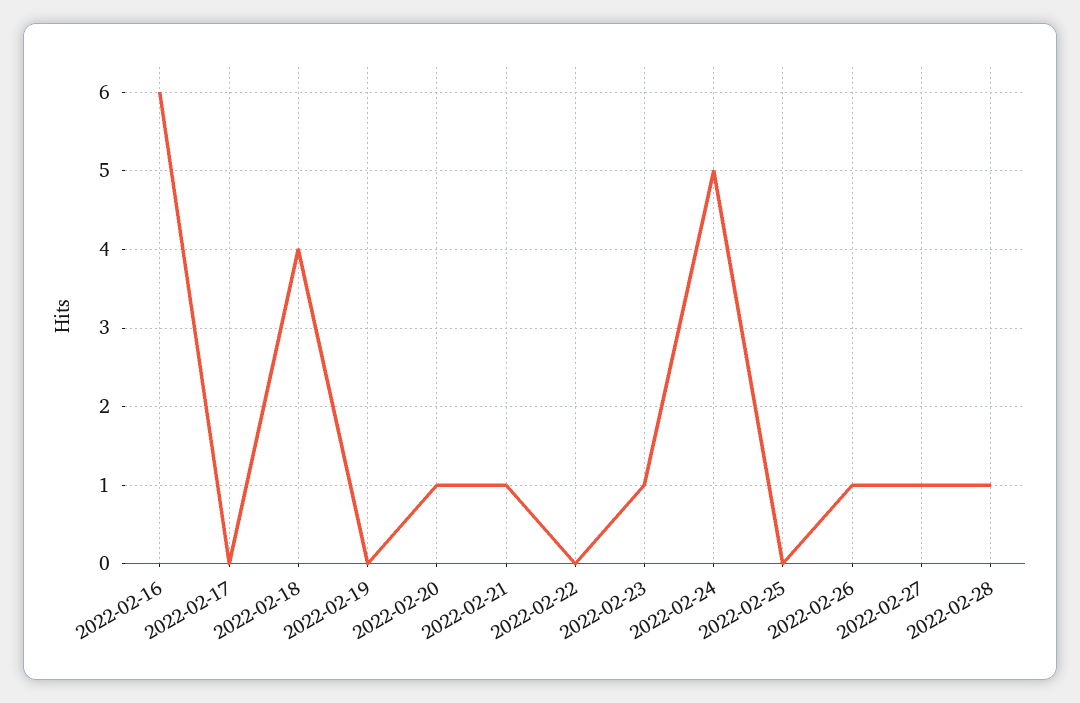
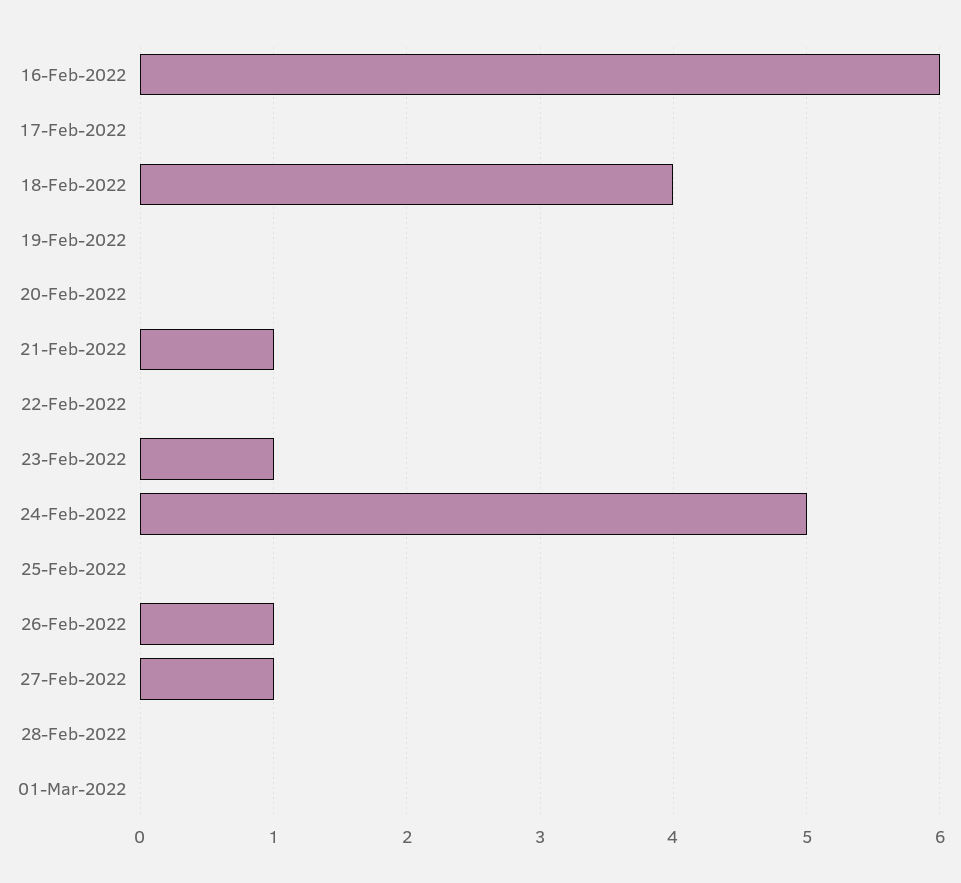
2022-02-20: 1 -> 0
2022-02-28: 1 -> 0
01-Mar-2022: none -> 0

